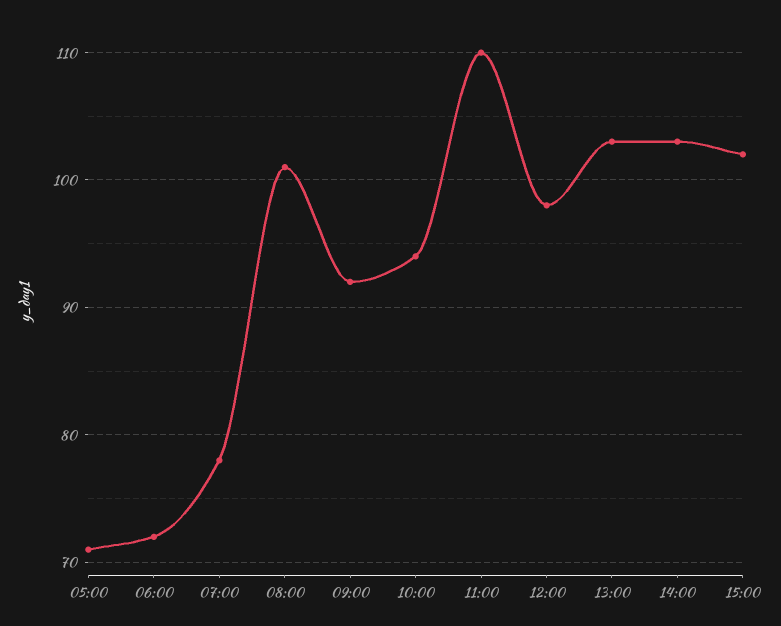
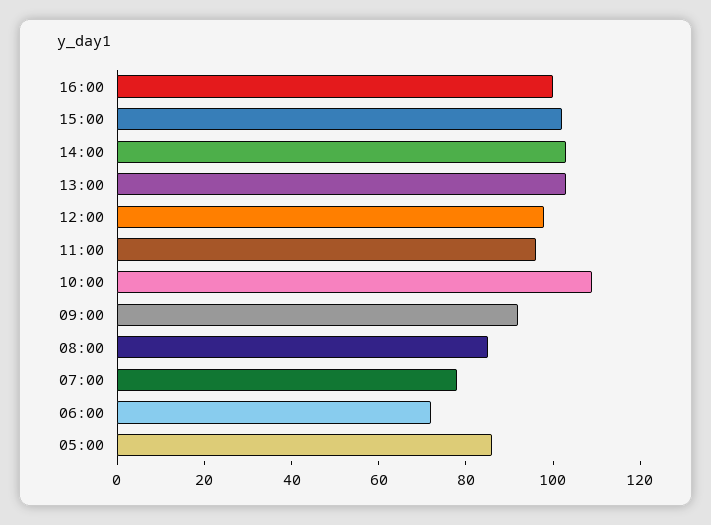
05:00: 71 -> 85
08:00: 101 -> 85
10:00: 94 -> 110
11:00: 110 -> 95
16:00: none -> 100

